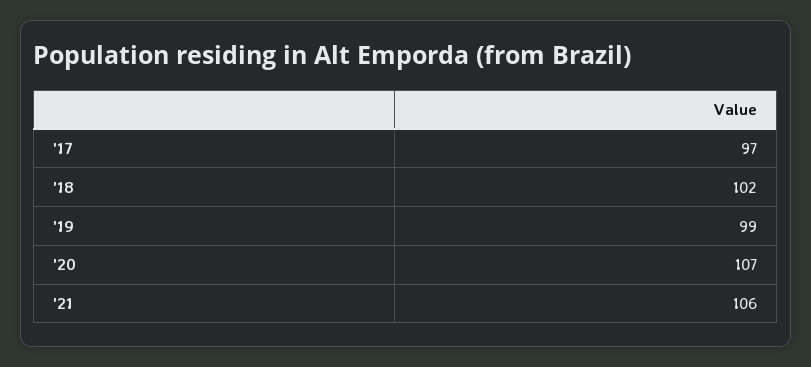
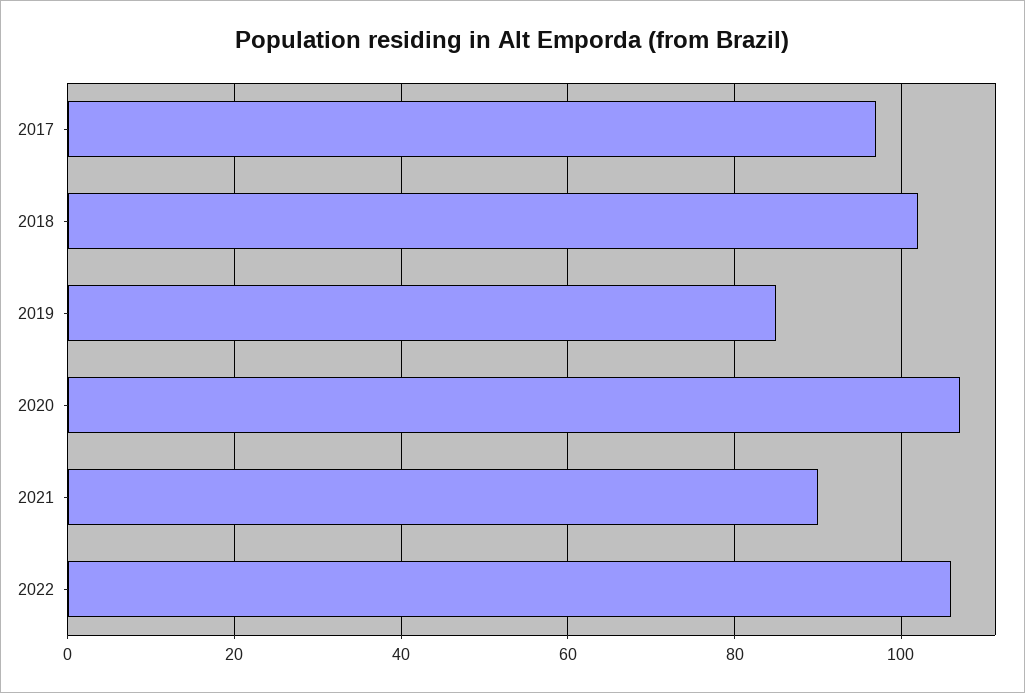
'19: 99 -> 85
'21: 106 -> 90
2022: none -> 105

